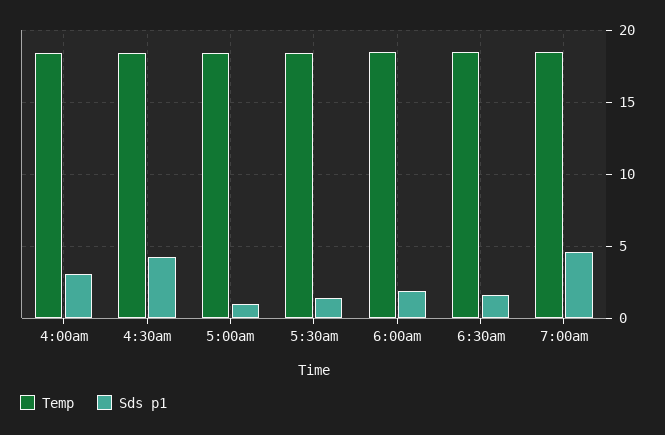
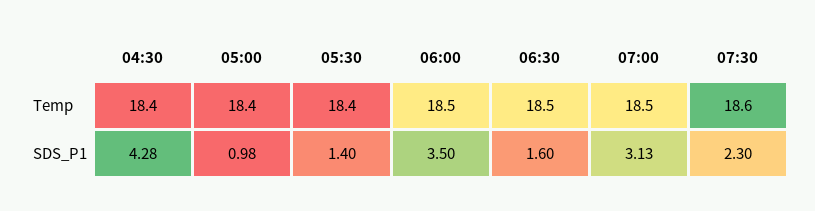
Temp, 4:00am: 18.5 -> none
Sds p1, 4:00am: 3 -> none
Sds p1, 6:00am: 2 -> 3.5
Sds p1, 7:00am: 4.5 -> 3.13
Temp, 07:30: none -> 18.6
Sds p1, 07:30: none -> 2.3

